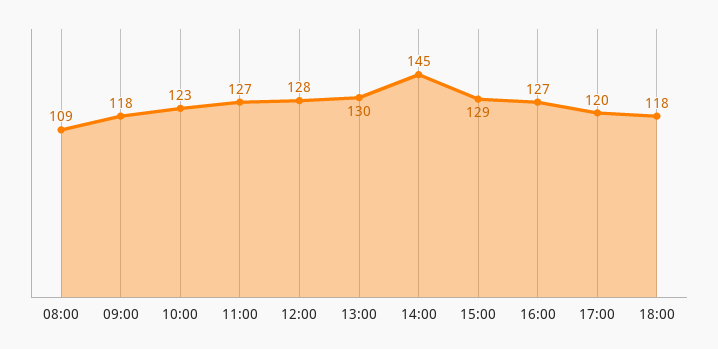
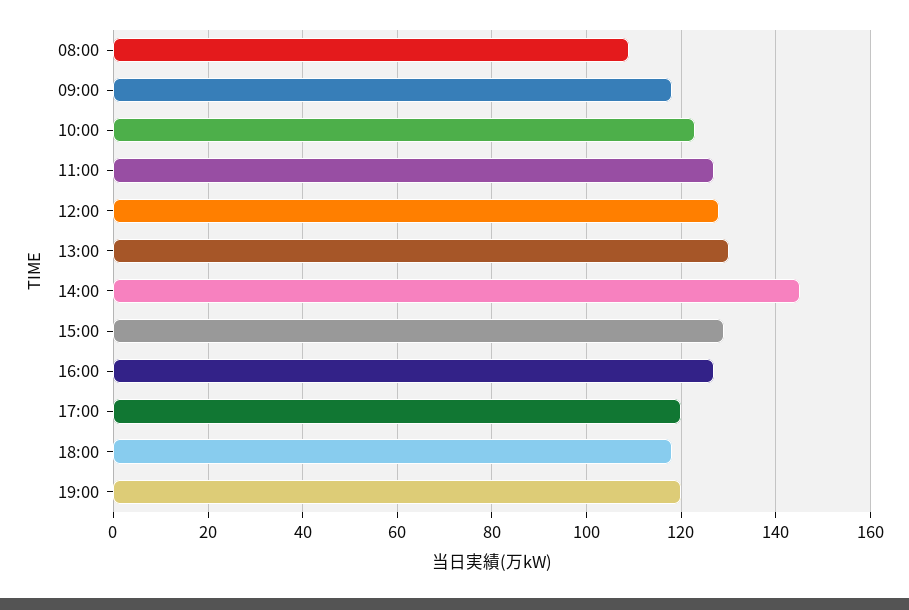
19:00: none -> 120

